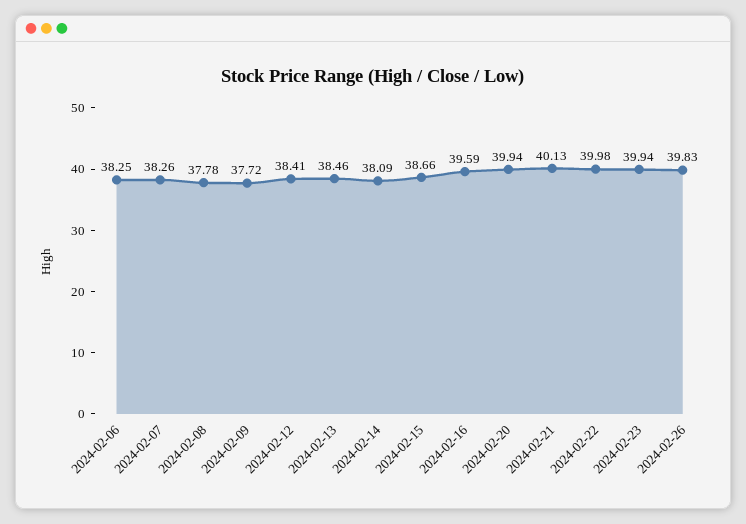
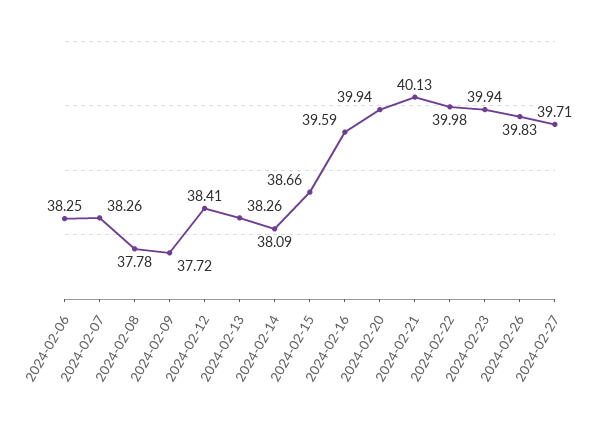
2024-02-13: 38.46 -> 38.26
2024-02-27: none -> 39.71

